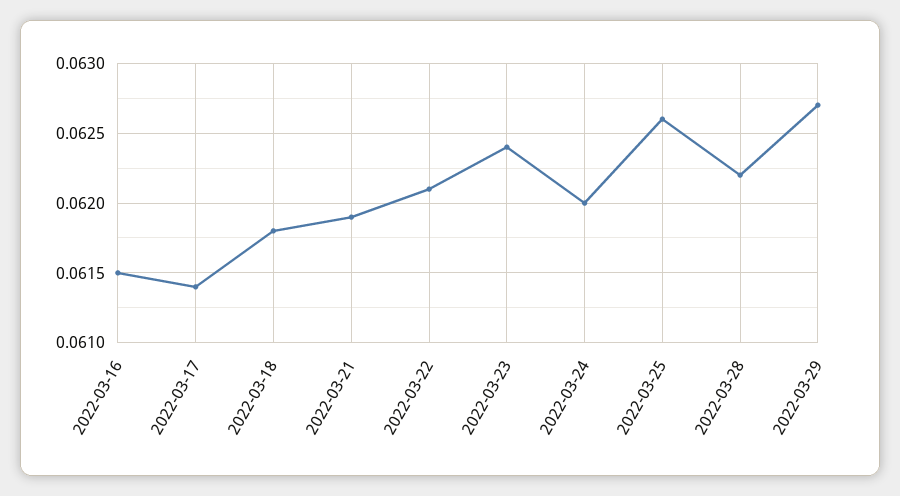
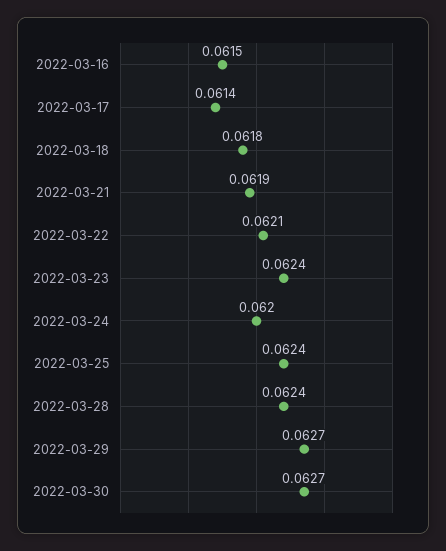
2022-03-25: 0.0626 -> 0.0624
2022-03-28: 0.0622 -> 0.0624
2022-03-30: none -> 0.0627

